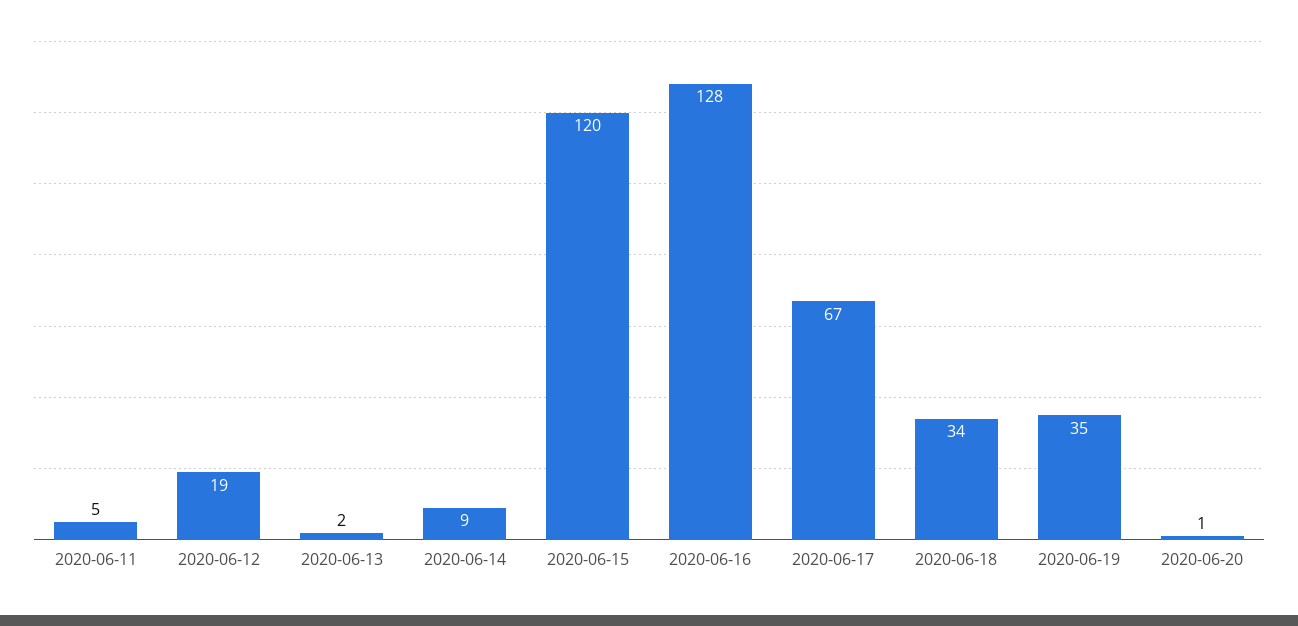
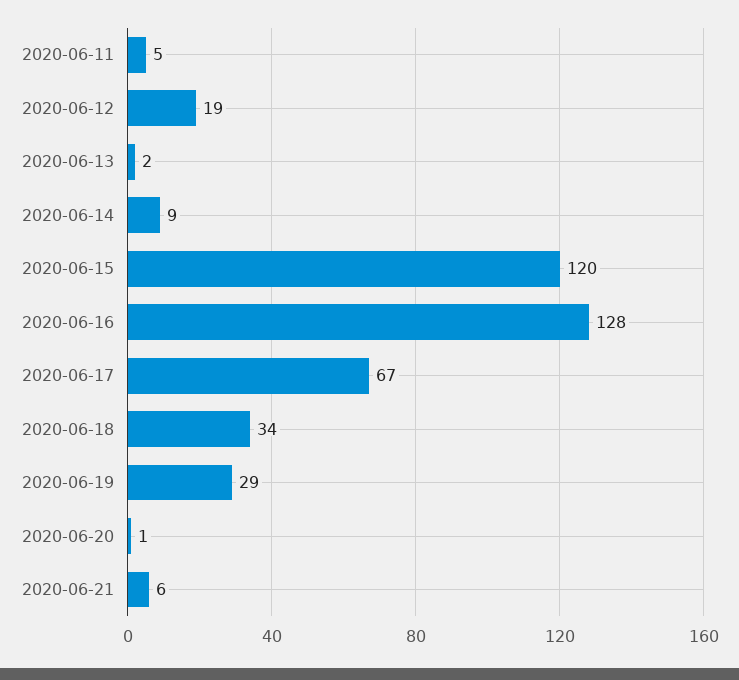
2020-06-19: 35 -> 29
2020-06-21: none -> 6

